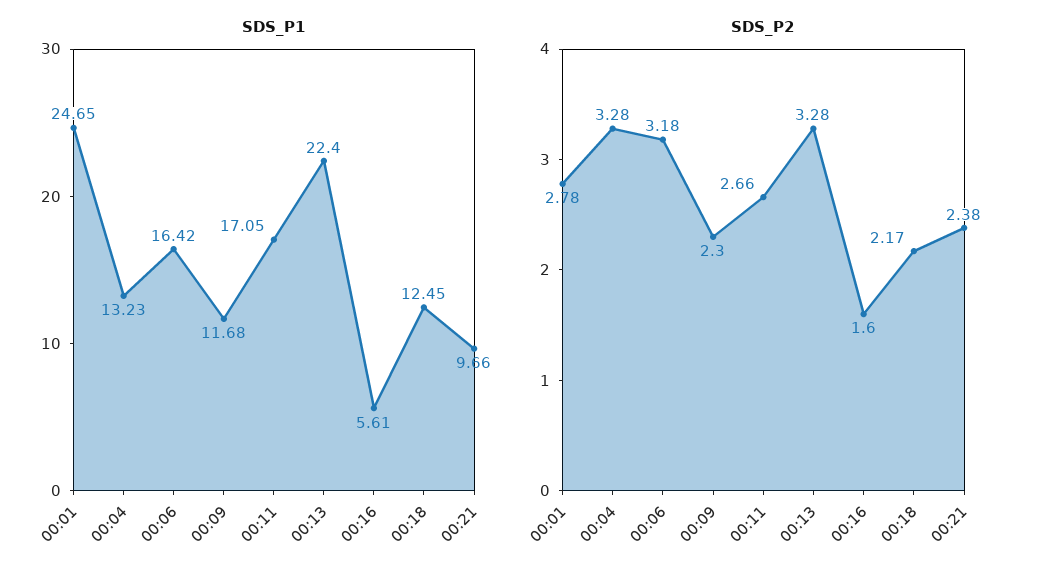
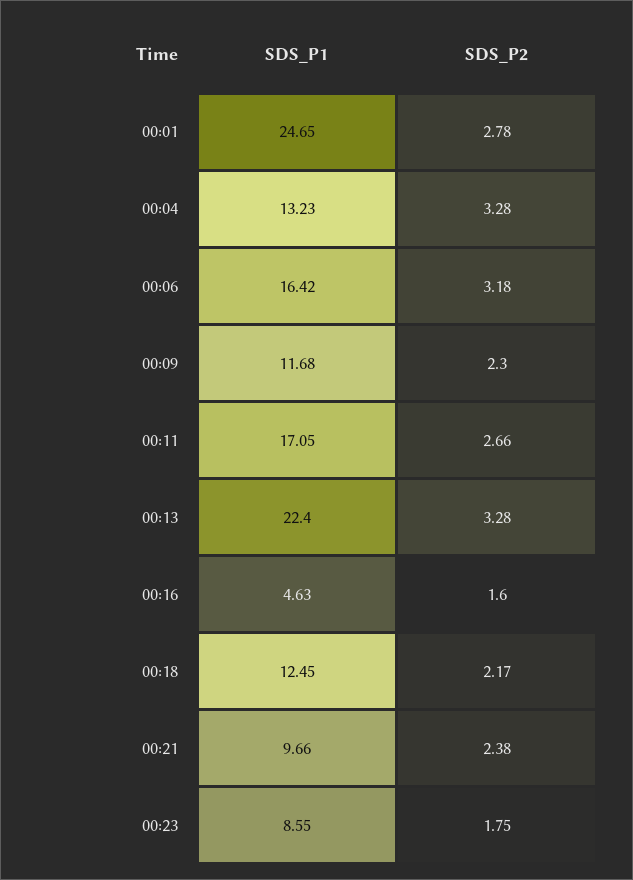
SDS_P1, 00:16: 5.61 -> 4.63
SDS_P1, 00:23: none -> 8.55
SDS_P2, 00:23: none -> 1.75

